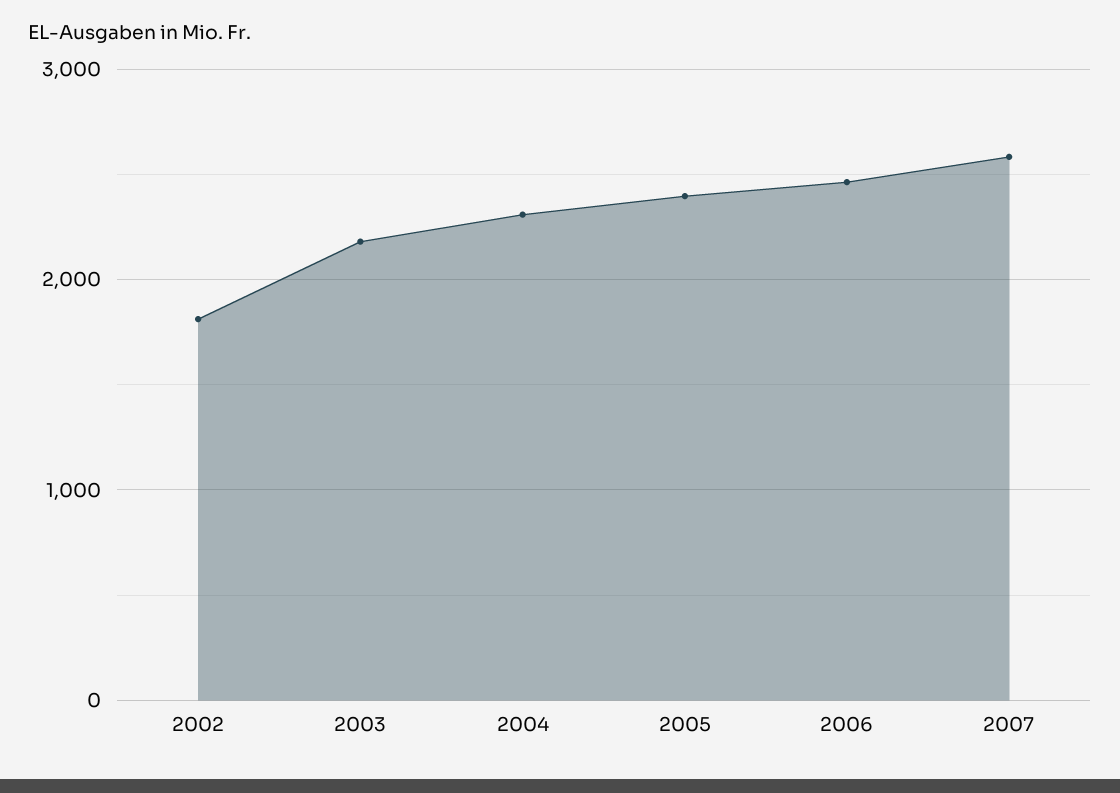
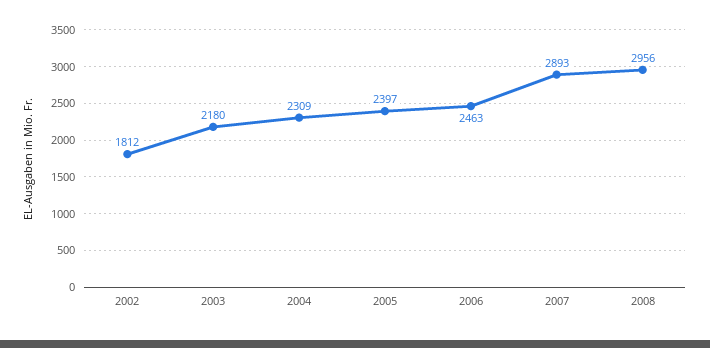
2007: 2600 -> 2893
2008: none -> 2956

